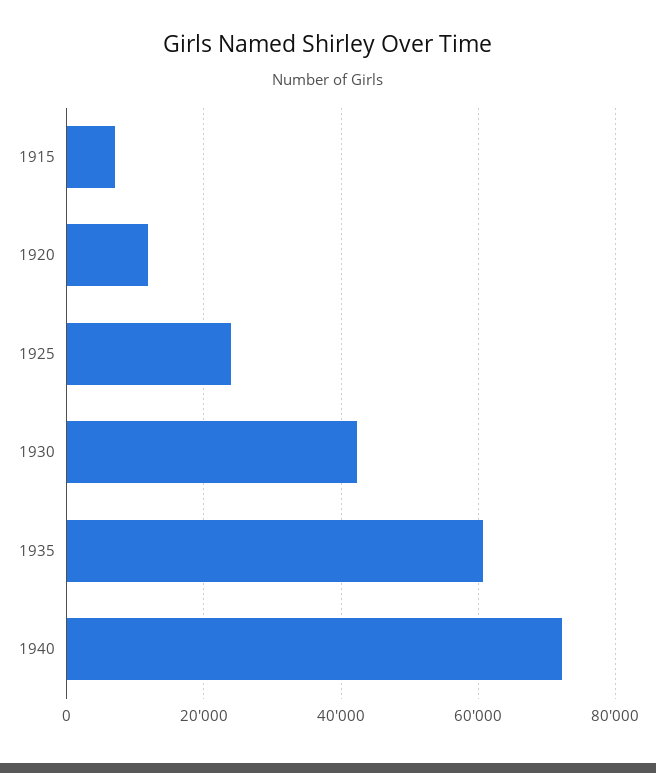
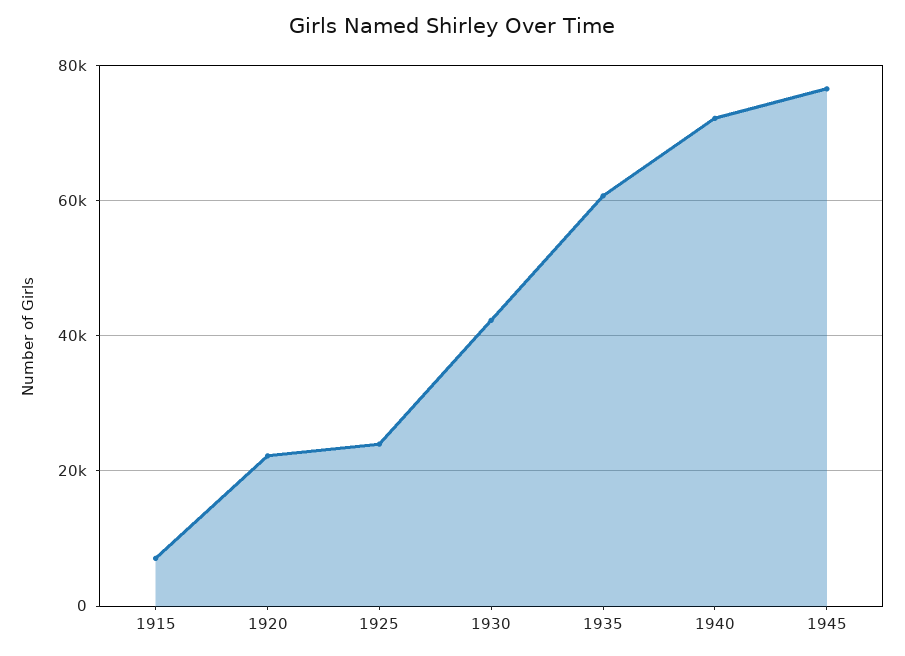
1920: 12000 -> 22000
1945: none -> 76000

